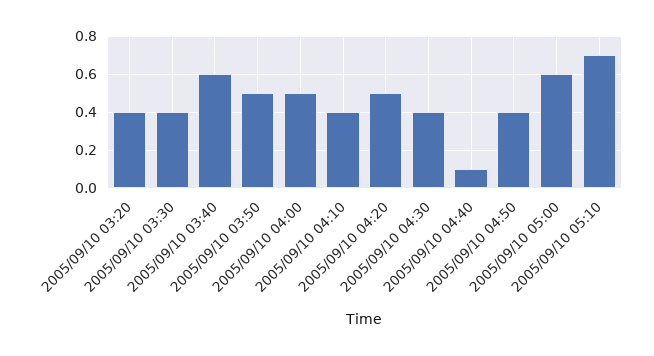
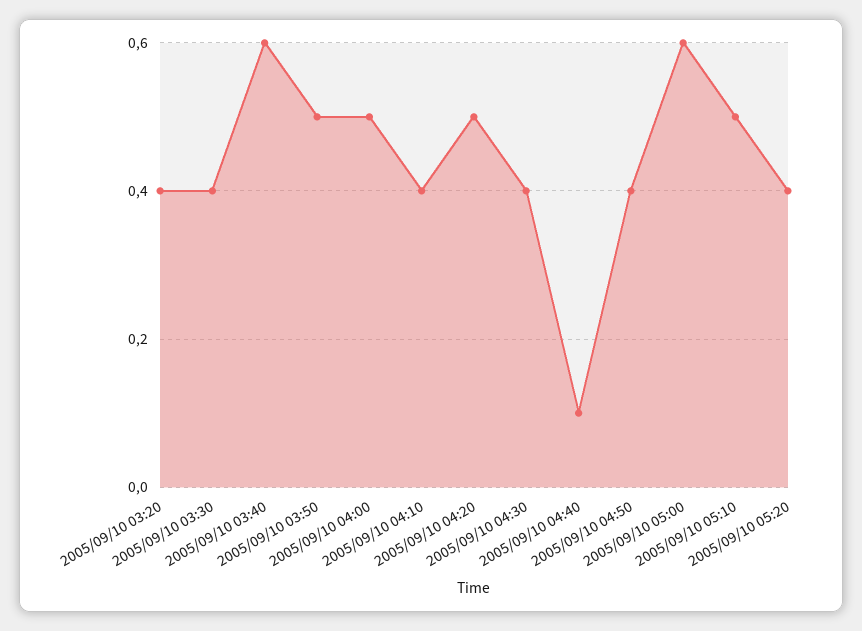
2005/09/10 05:10: 0.7 -> 0.5
2005/09/10 05:20: none -> 0.4

